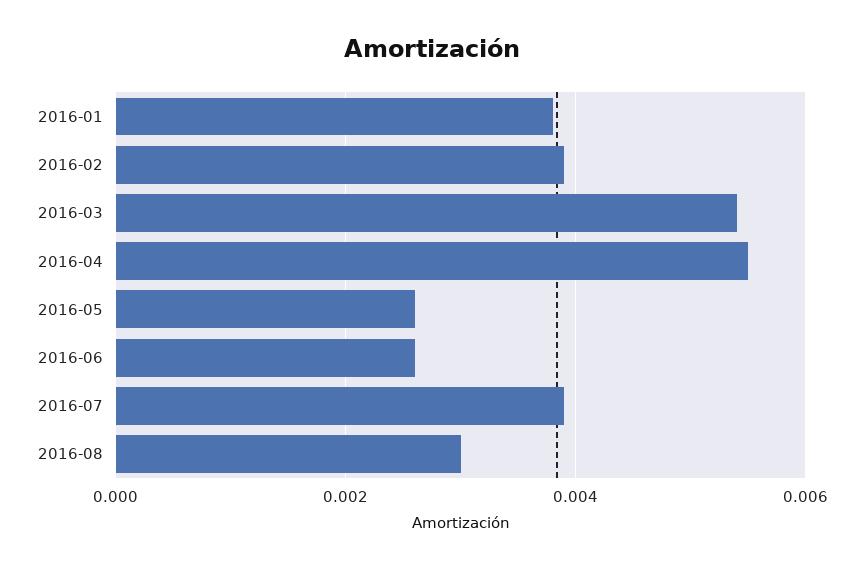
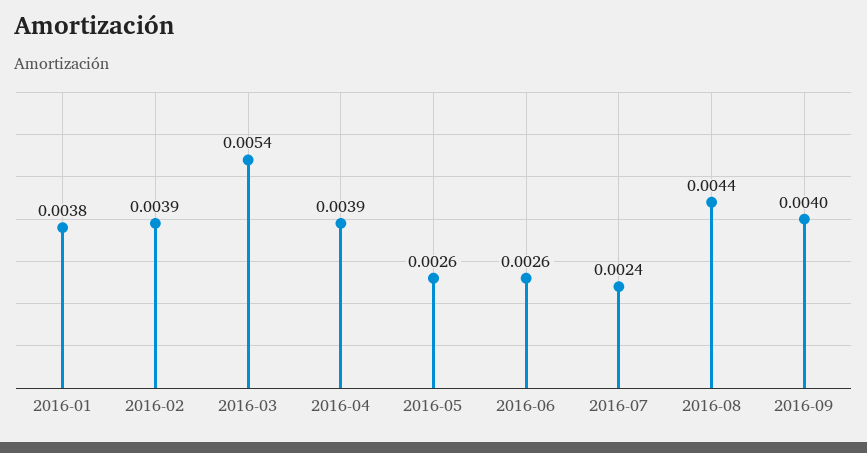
2016-04: 0.0055 -> 0.0039
2016-07: 0.004 -> 0.0024
2016-08: 0.003 -> 0.0044
2016-09: none -> 0.004

